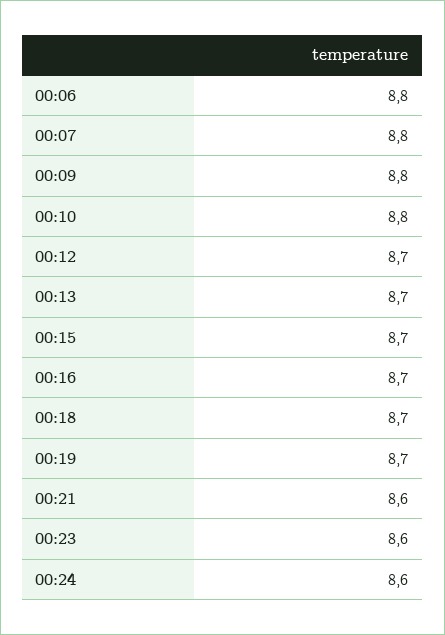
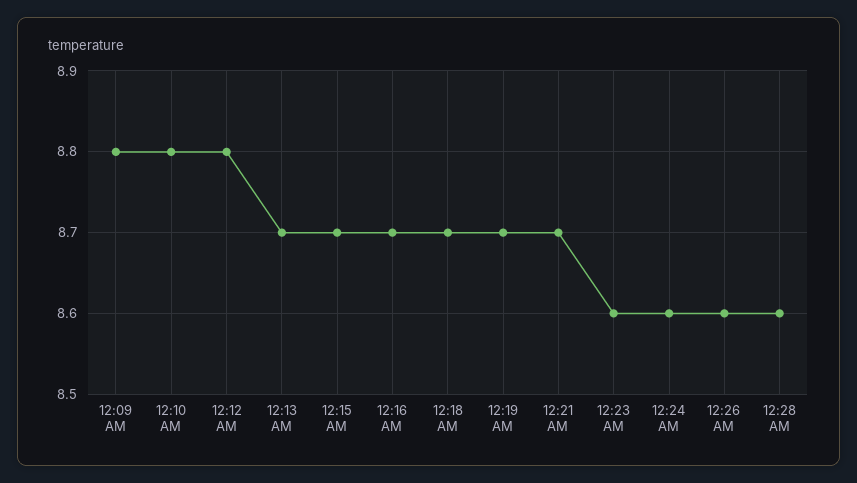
00:06: 8.8 -> none
00:07: 8.8 -> none
00:12: 8.7 -> 8.8
00:21: 8.6 -> 8.7
12:26 AM: none -> 8.6
12:28 AM: none -> 8.6

